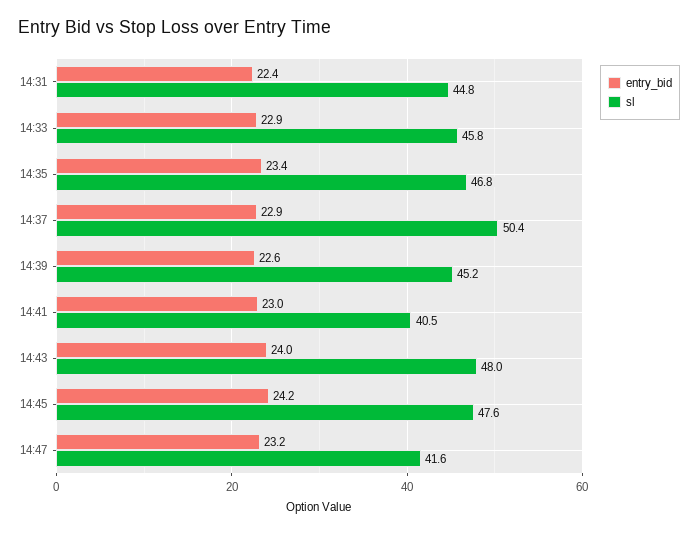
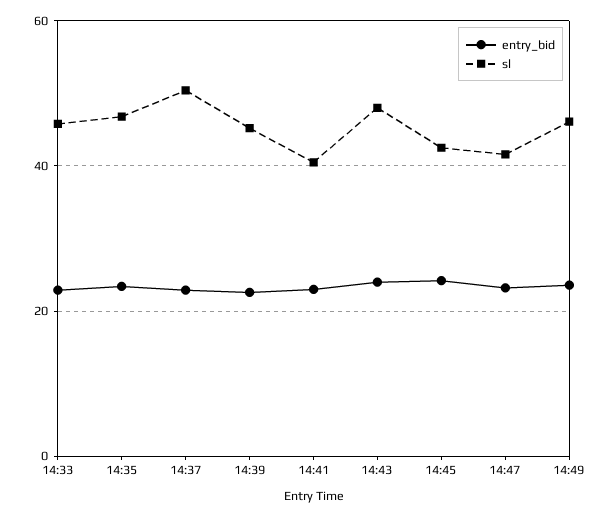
entry_bid, 14:31: 22.4 -> none
sl, 14:31: 44.8 -> none
sl, 14:45: 47.6 -> 42
entry_bid, 14:49: none -> 24
sl, 14:49: none -> 46

